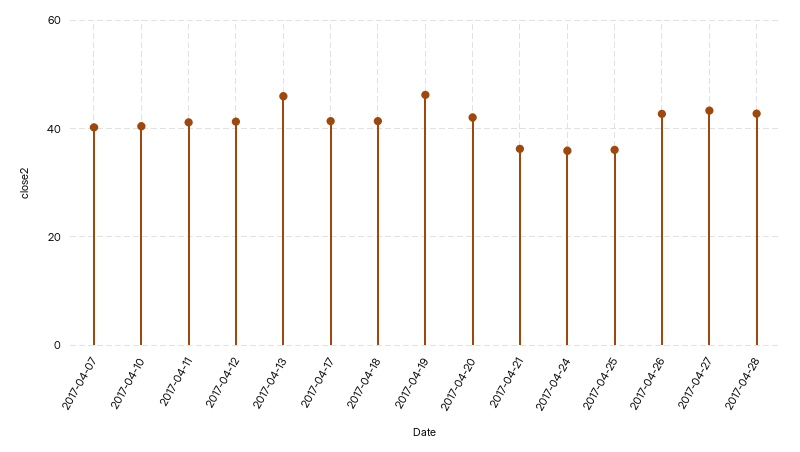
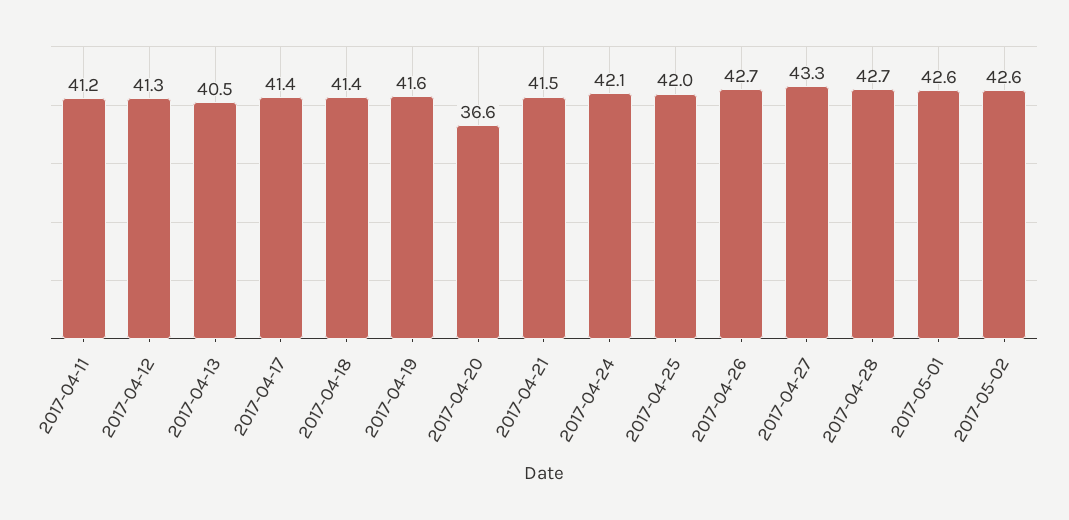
2017-04-07: 40 -> none
2017-04-10: 40 -> none
2017-04-13: 46 -> 40.5
2017-04-19: 46 -> 41.6
2017-04-20: 42 -> 36.6
2017-04-21: 36 -> 41.5
2017-04-24: 36 -> 42.1
2017-04-25: 36 -> 42
2017-05-01: none -> 42.6
2017-05-02: none -> 42.6

